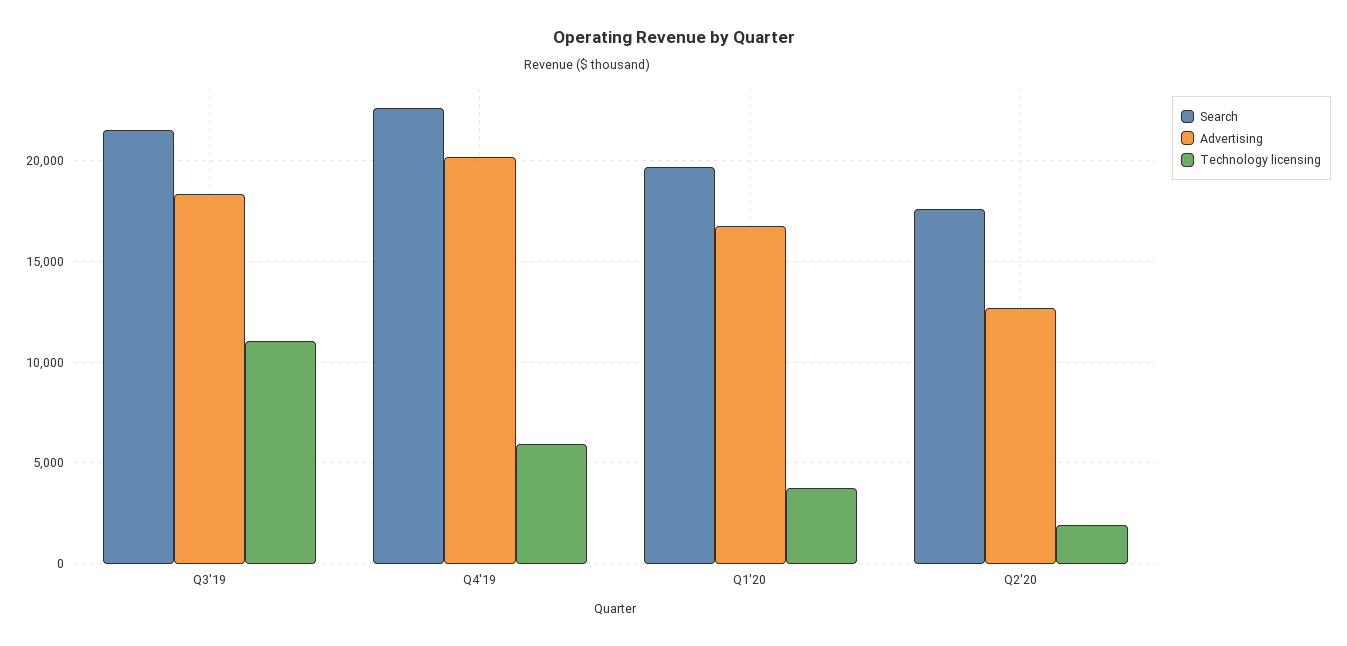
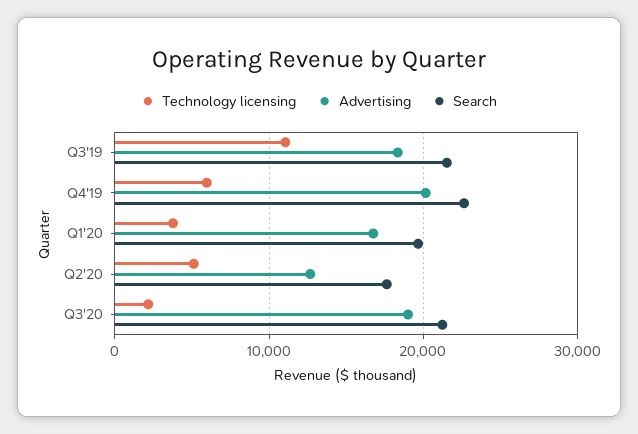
Technology licensing, Q2'20: 2000 -> 5000
Technology licensing, Q3'20: none -> 2000
Advertising, Q3'20: none -> 19000
Search, Q3'20: none -> 21000

